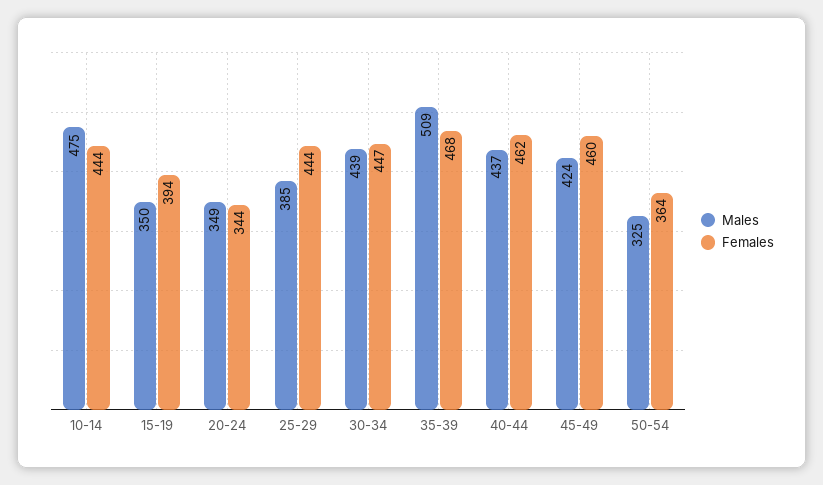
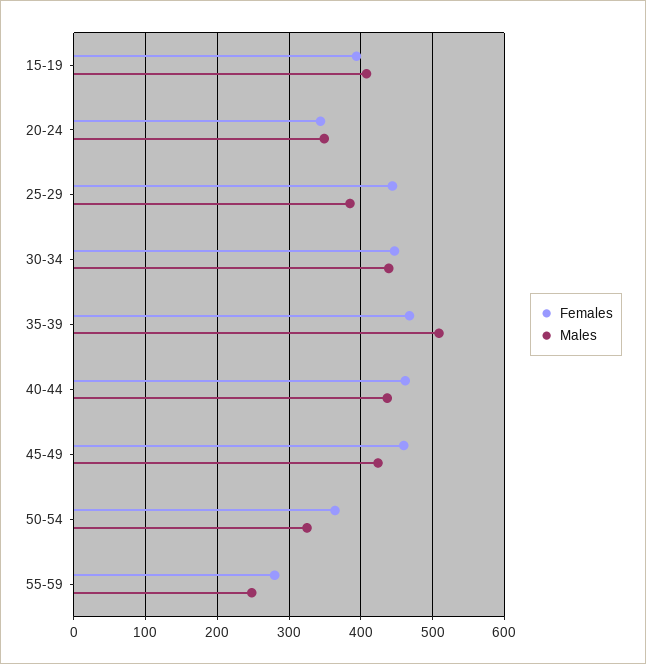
Males, 10-14: 475 -> none
Females, 10-14: 444 -> none
Males, 15-19: 350 -> 410
Females, 55-59: none -> 280
Males, 55-59: none -> 250

